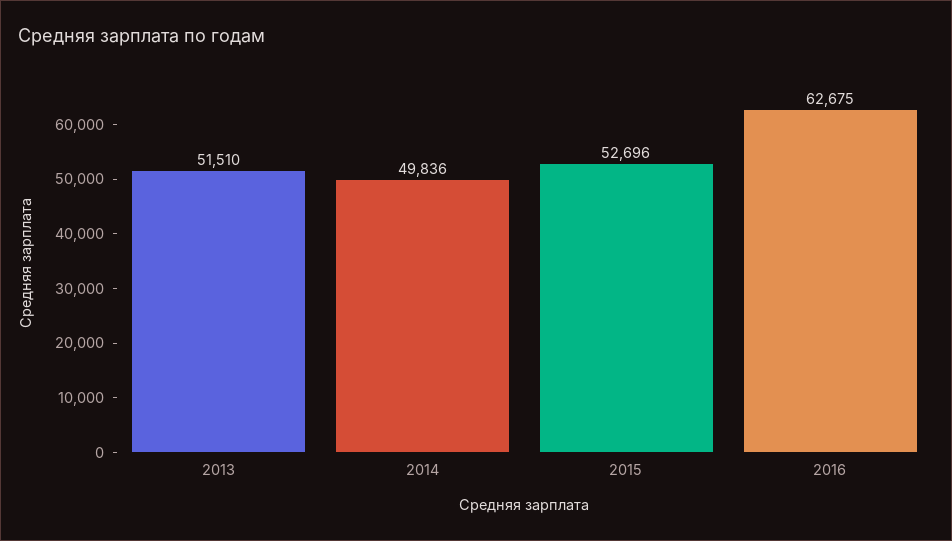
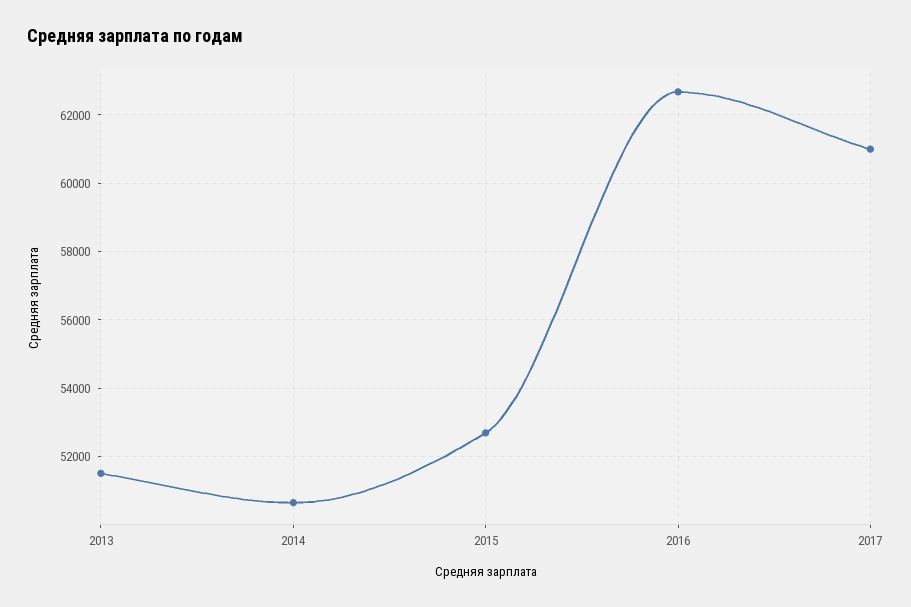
2014: 49836 -> 50600
2017: none -> 61000

